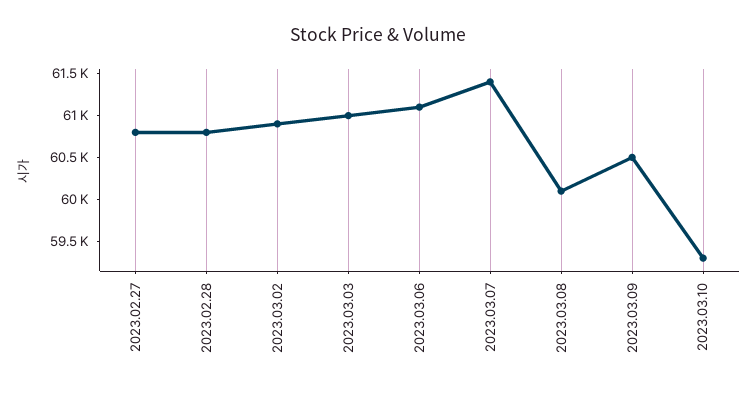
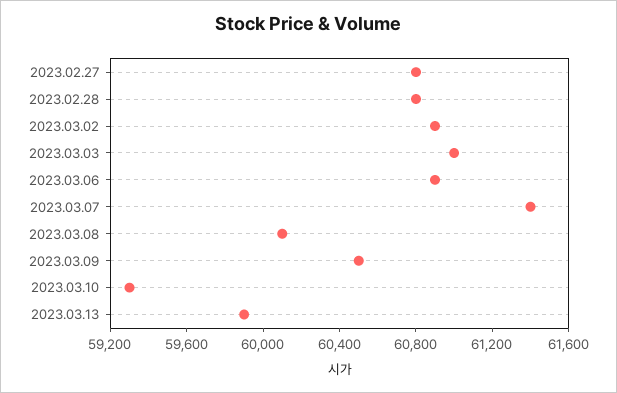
2023.03.06: 61100 -> 60900
2023.03.13: none -> 59900

